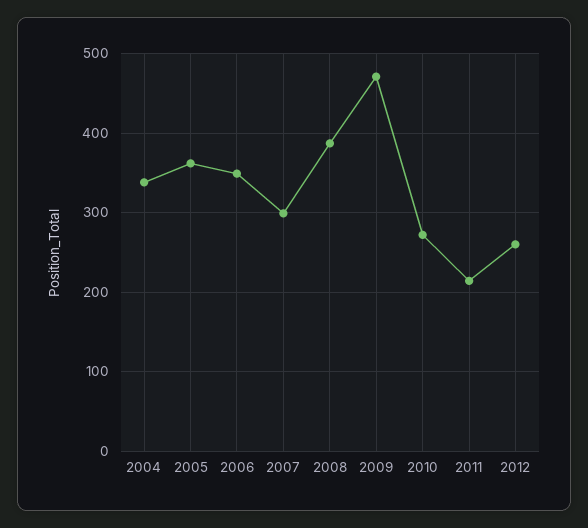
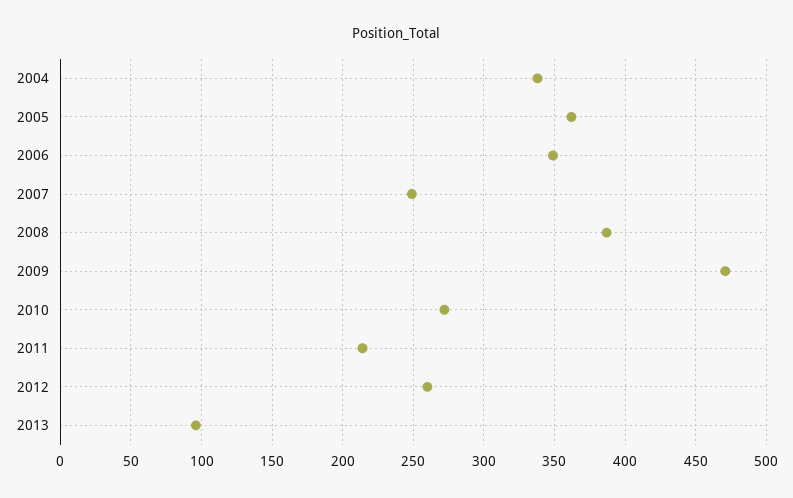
2007: 300 -> 250
2013: none -> 95

